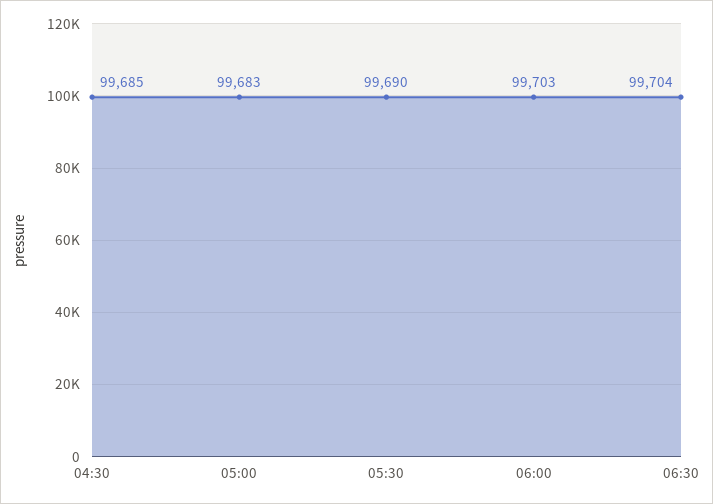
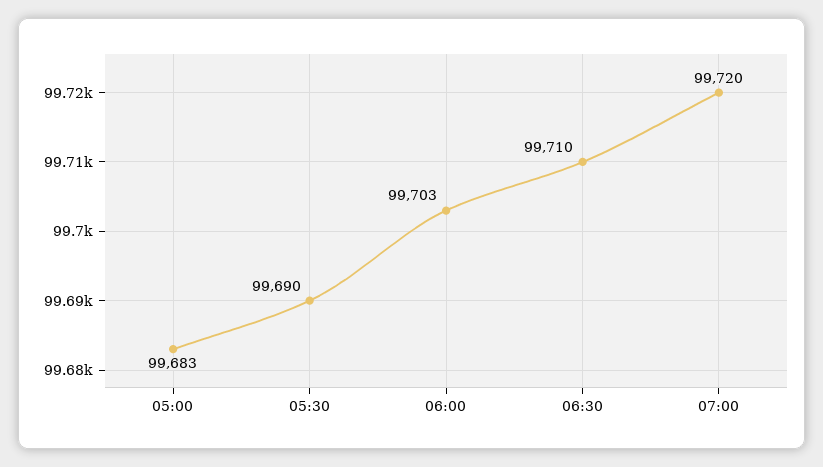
04:30: 99685 -> none
06:30: 99704 -> 99710
07:00: none -> 99720

